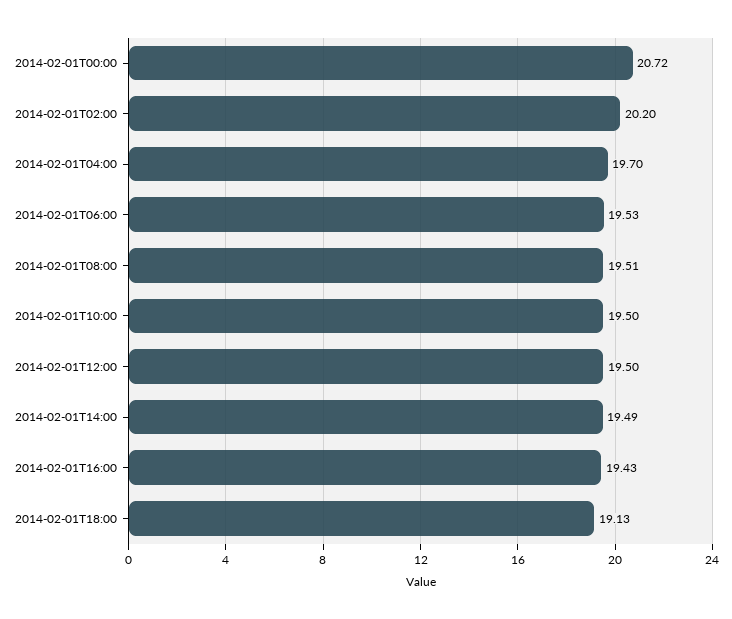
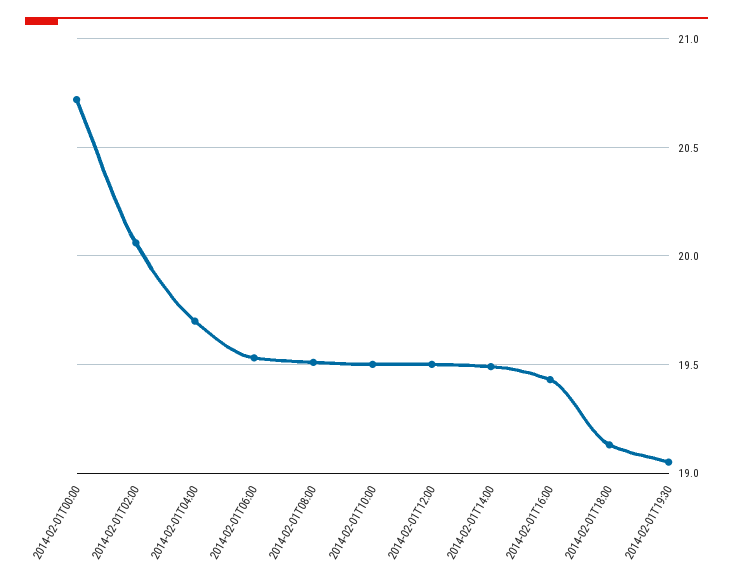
2014-02-01T02:00: 20.2 -> 20.05
2014-02-01T19:30: none -> 19.05

